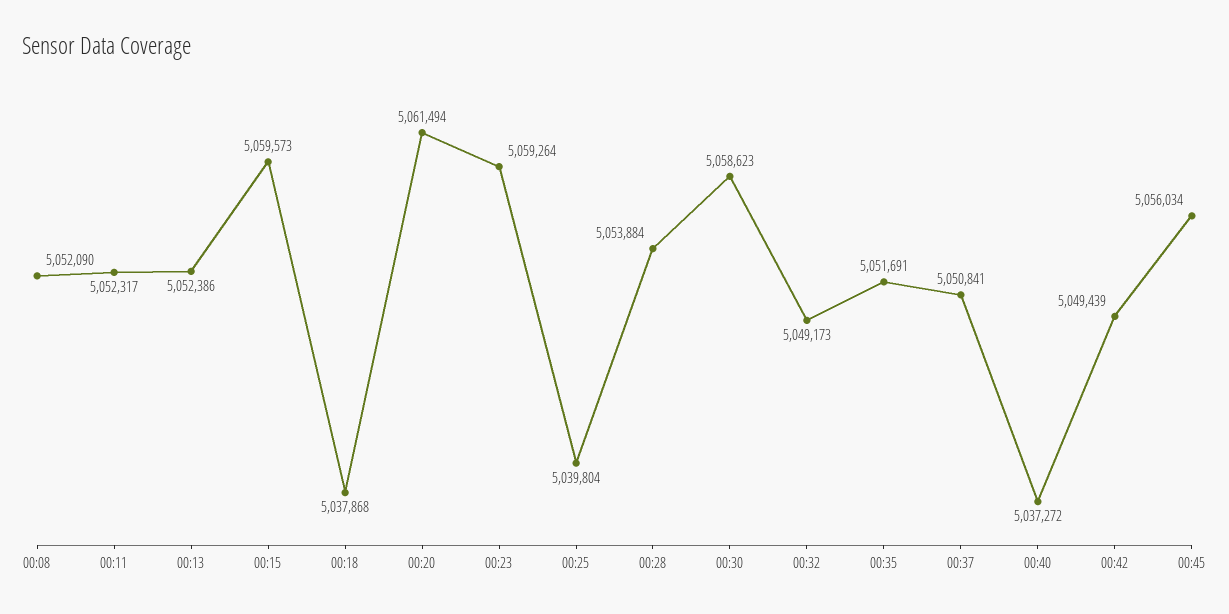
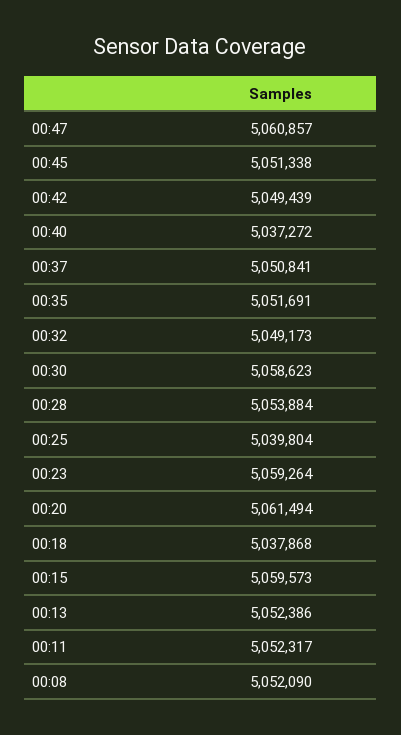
00:45: 5056034 -> 5051338
00:47: none -> 5060857

